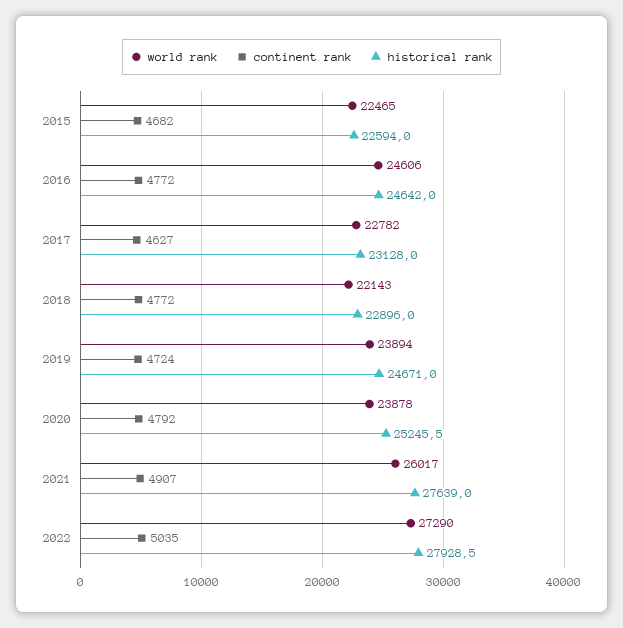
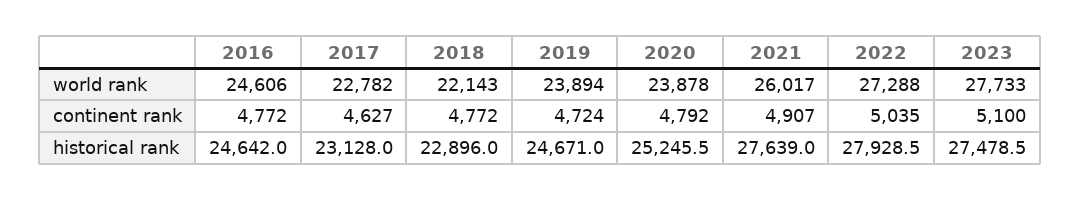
world rank, 2015: 22465 -> none
continent rank, 2015: 4682 -> none
historical rank, 2015: 22594 -> none
world rank, 2022: 27290 -> 27288
world rank, 2023: none -> 27733
continent rank, 2023: none -> 5100
historical rank, 2023: none -> 27478.5

